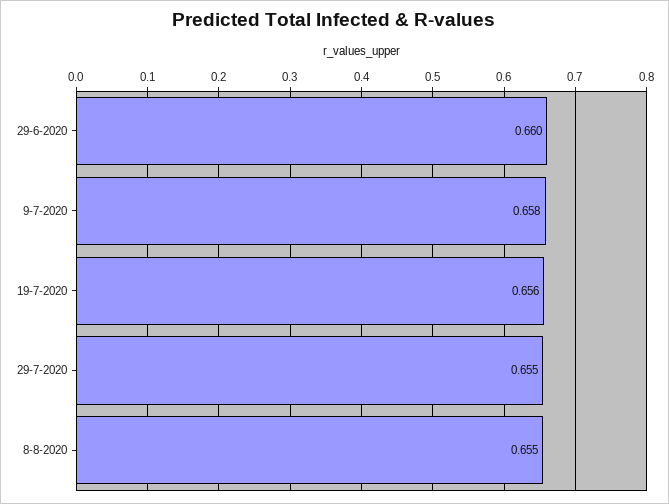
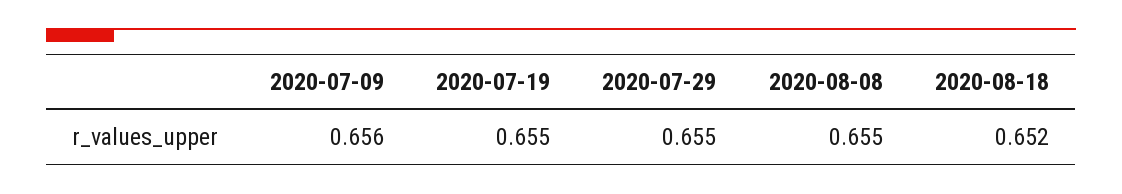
29-6-2020: 0.66 -> none
9-7-2020: 0.658 -> 0.656
19-7-2020: 0.656 -> 0.655
2020-08-18: none -> 0.652

